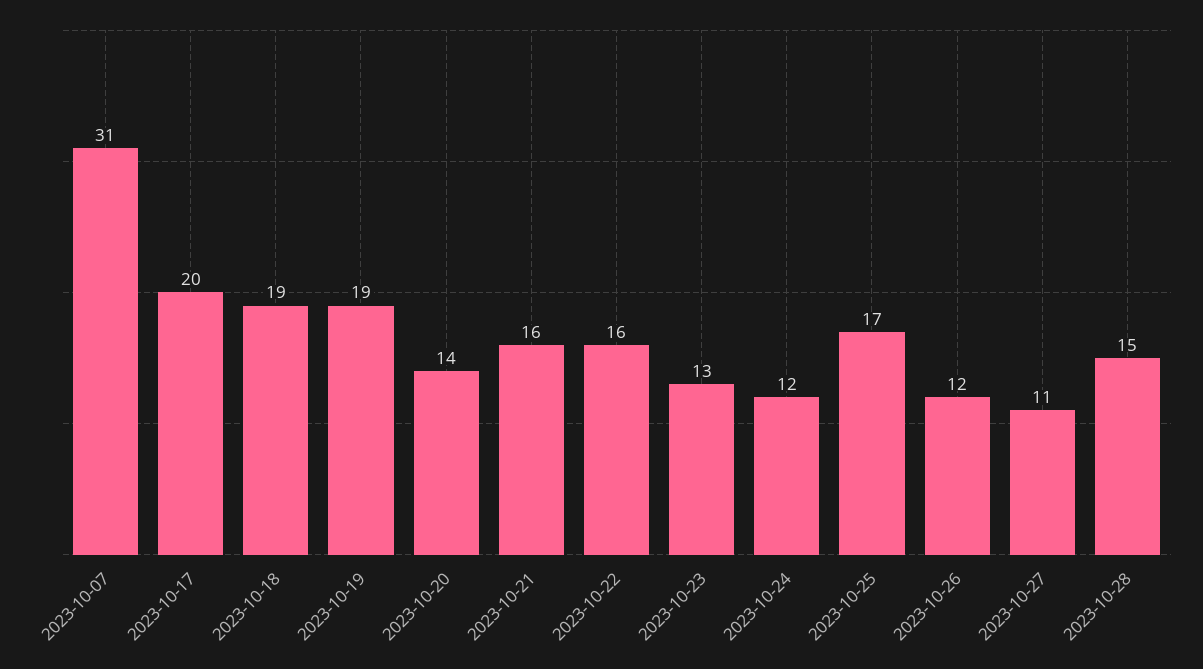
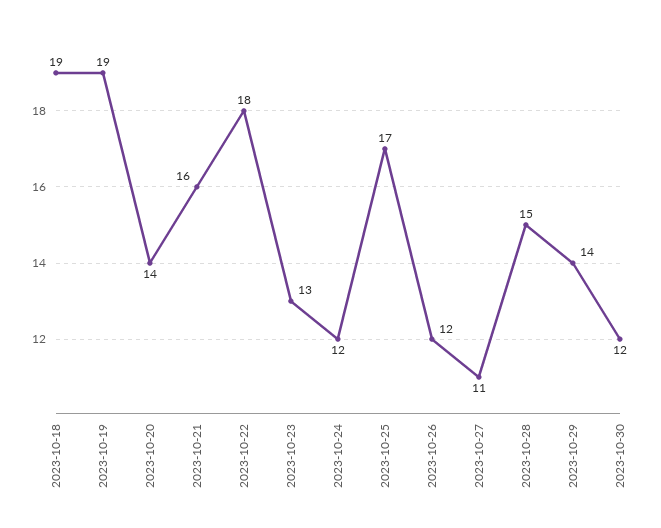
2023-10-07: 31 -> none
2023-10-17: 20 -> none
2023-10-22: 16 -> 18
2023-10-29: none -> 14
2023-10-30: none -> 12

